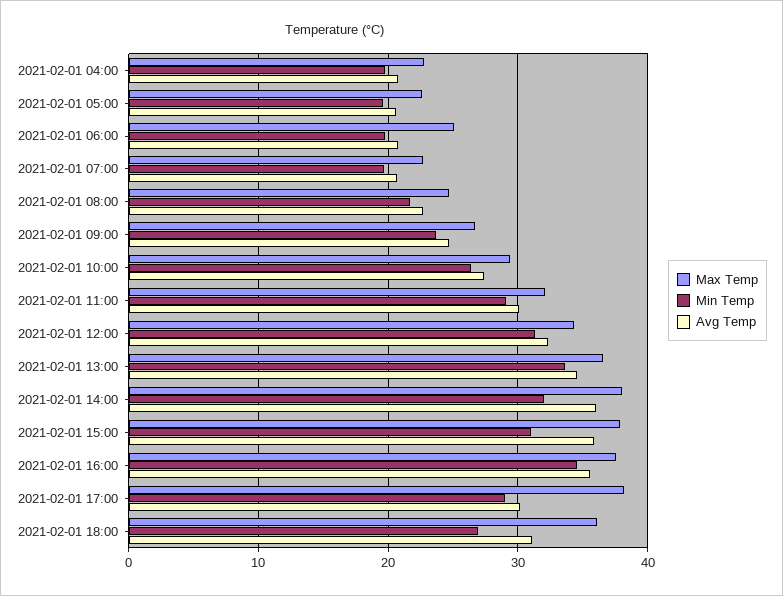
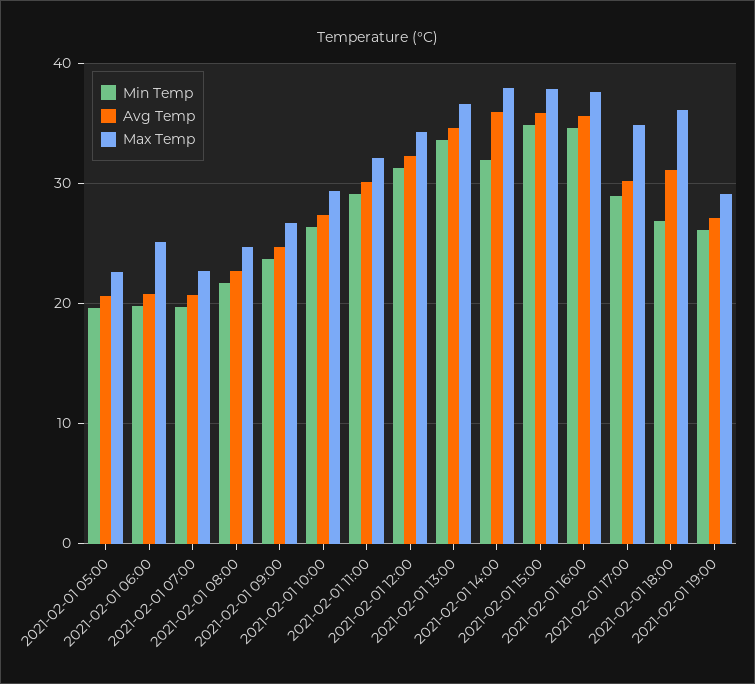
Max Temp, 2021-02-01 04:00: 23 -> none
Min Temp, 2021-02-01 04:00: 20 -> none
Avg Temp, 2021-02-01 04:00: 21 -> none
Min Temp, 2021-02-01 15:00: 31 -> 35
Max Temp, 2021-02-01 17:00: 38 -> 35
Min Temp, 2021-02-01 19:00: none -> 26
Avg Temp, 2021-02-01 19:00: none -> 27
Max Temp, 2021-02-01 19:00: none -> 29

